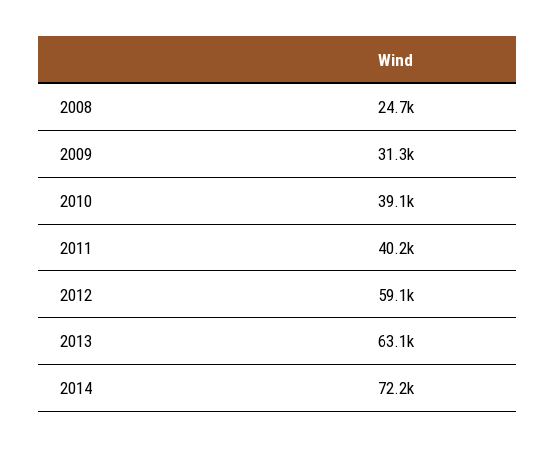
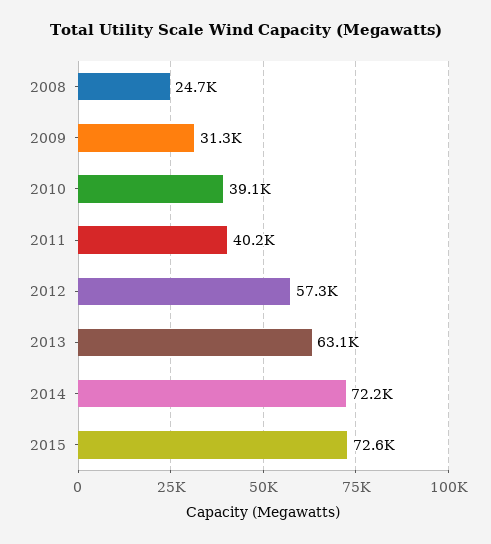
2012: 59100 -> 57300
2015: none -> 72600

